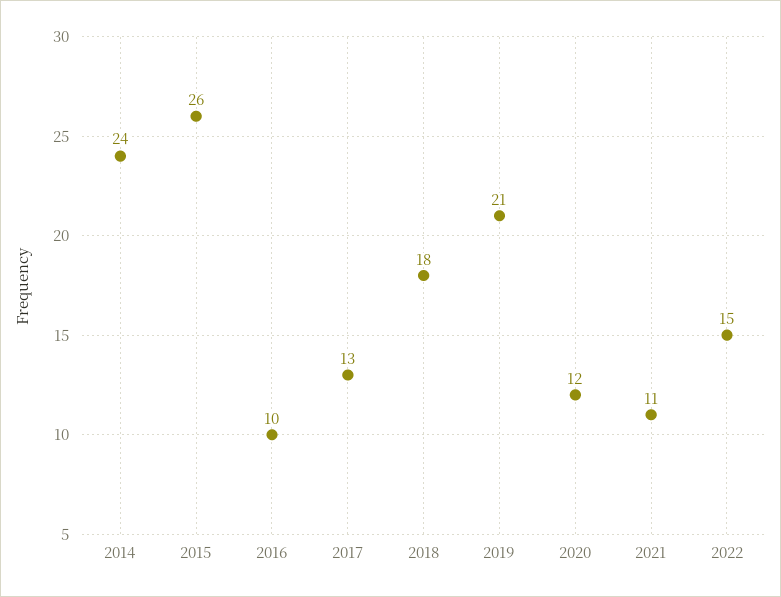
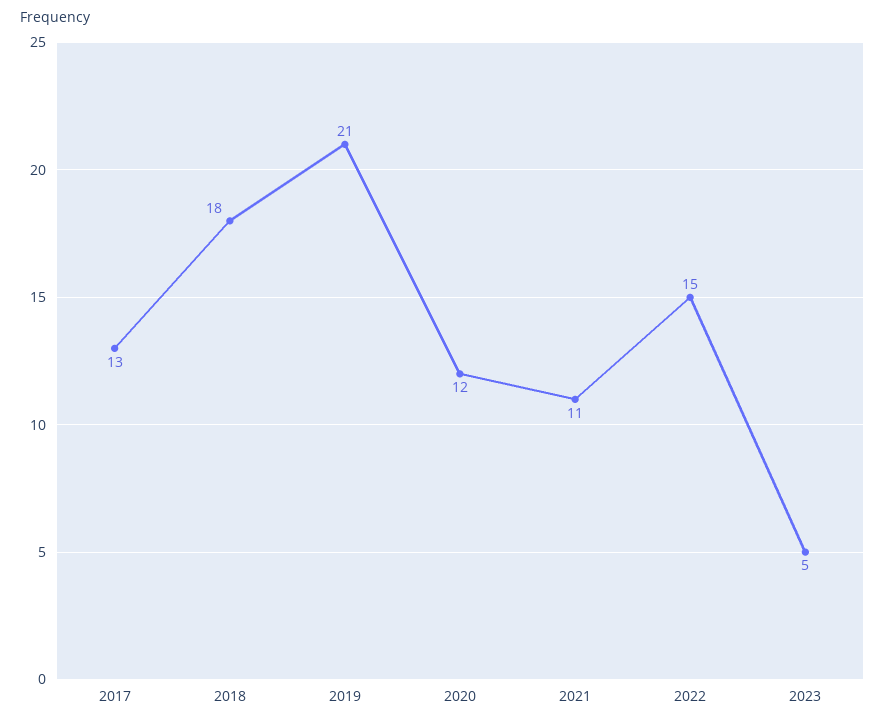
2014: 24 -> none
2015: 26 -> none
2016: 10 -> none
2023: none -> 5

